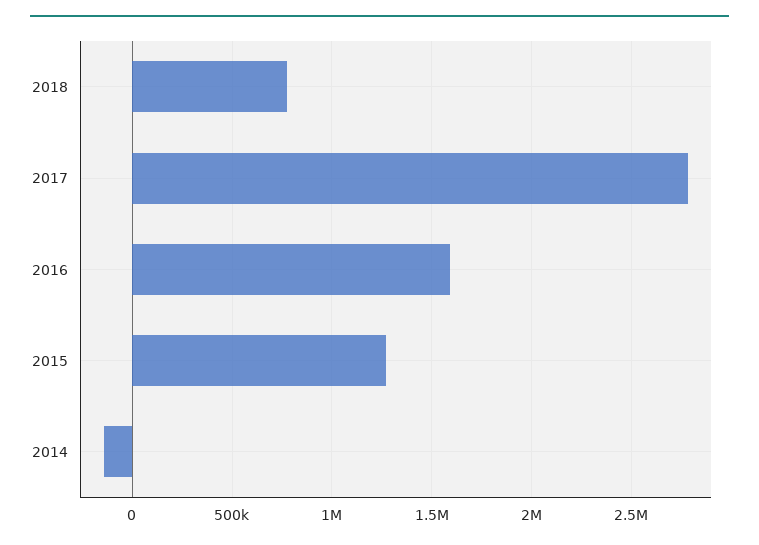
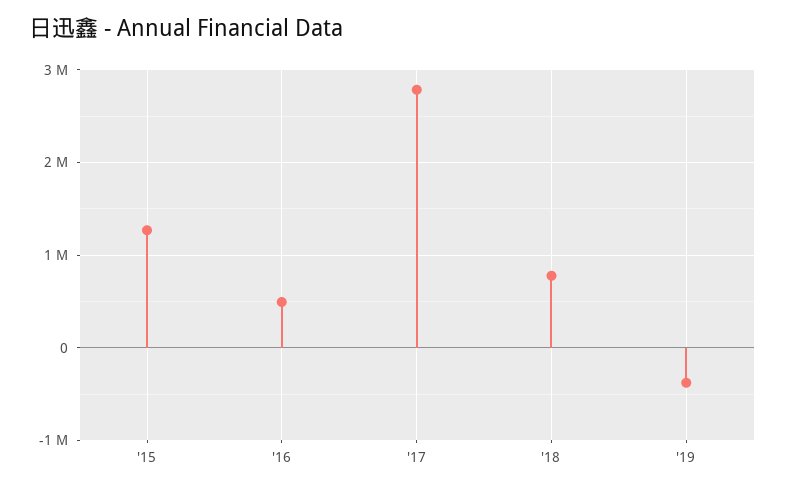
2016: 1600000 -> 500000
2014: -150000 -> none
'19: none -> -400000

